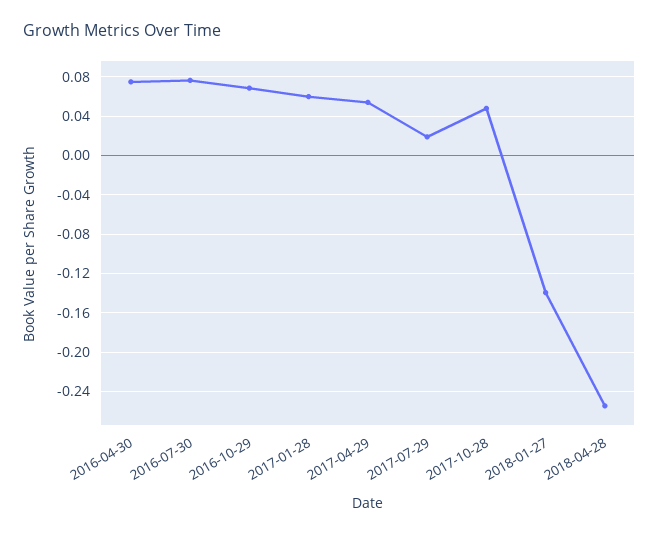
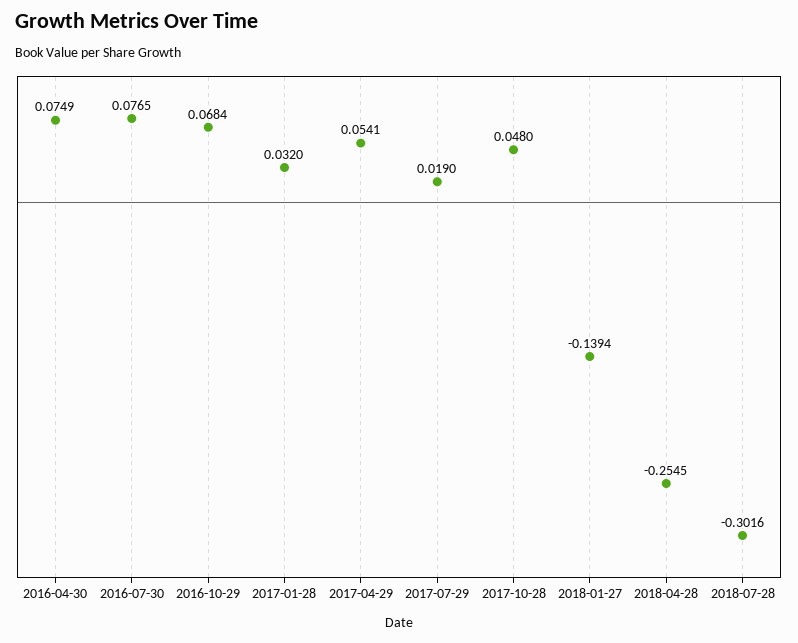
2017-01-28: 0.06 -> 0.032
2018-07-28: none -> -0.3016

